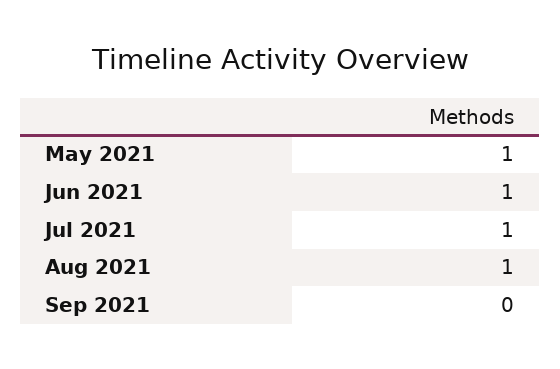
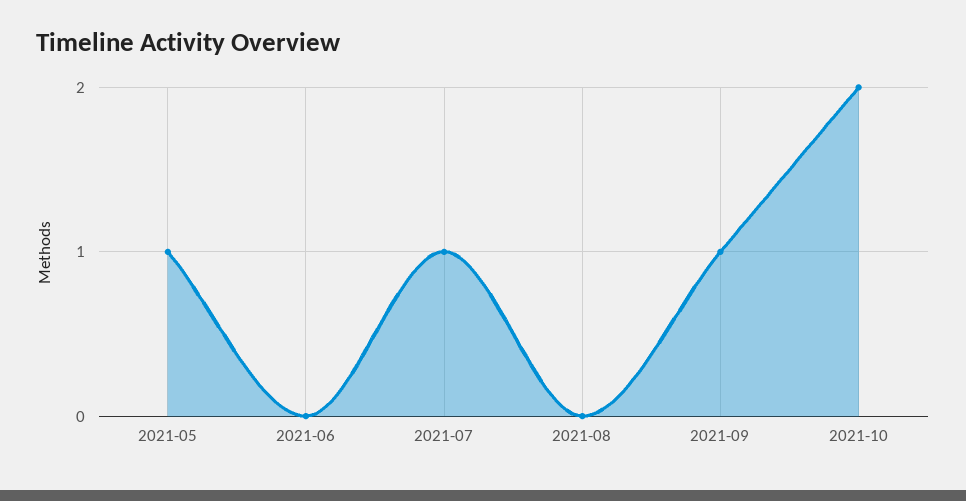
Jun 2021: 1 -> 0
Aug 2021: 1 -> 0
Sep 2021: 0 -> 1
2021-10: none -> 2

